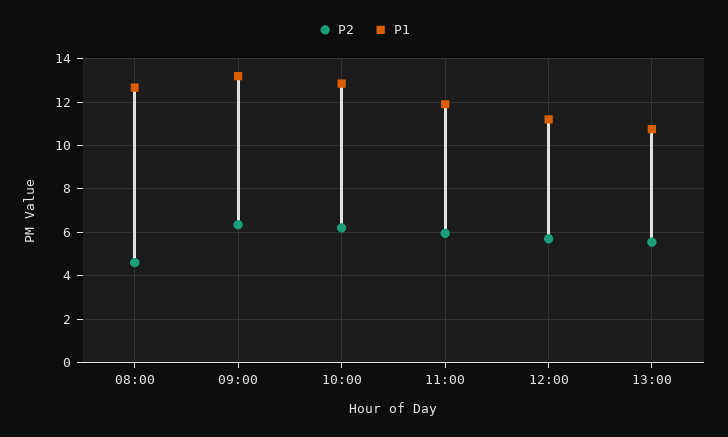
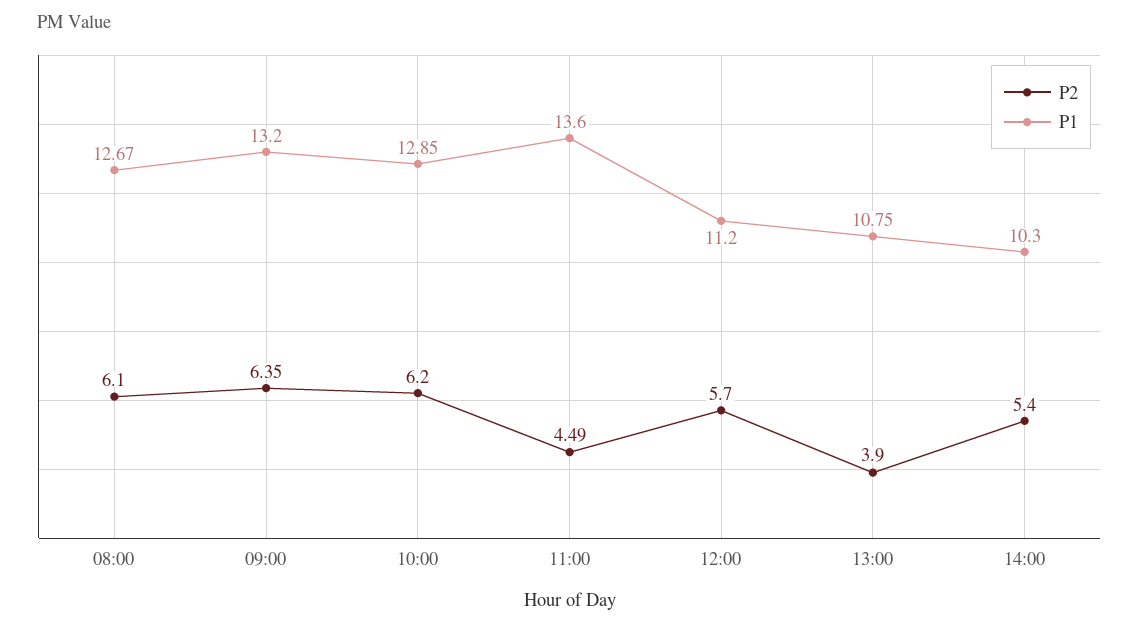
P2, 08:00: 4.5 -> 6.1
P2, 11:00: 6 -> 4.49
P1, 11:00: 12 -> 13.6
P2, 13:00: 5.5 -> 3.9
P2, 14:00: none -> 5.4
P1, 14:00: none -> 10.3

